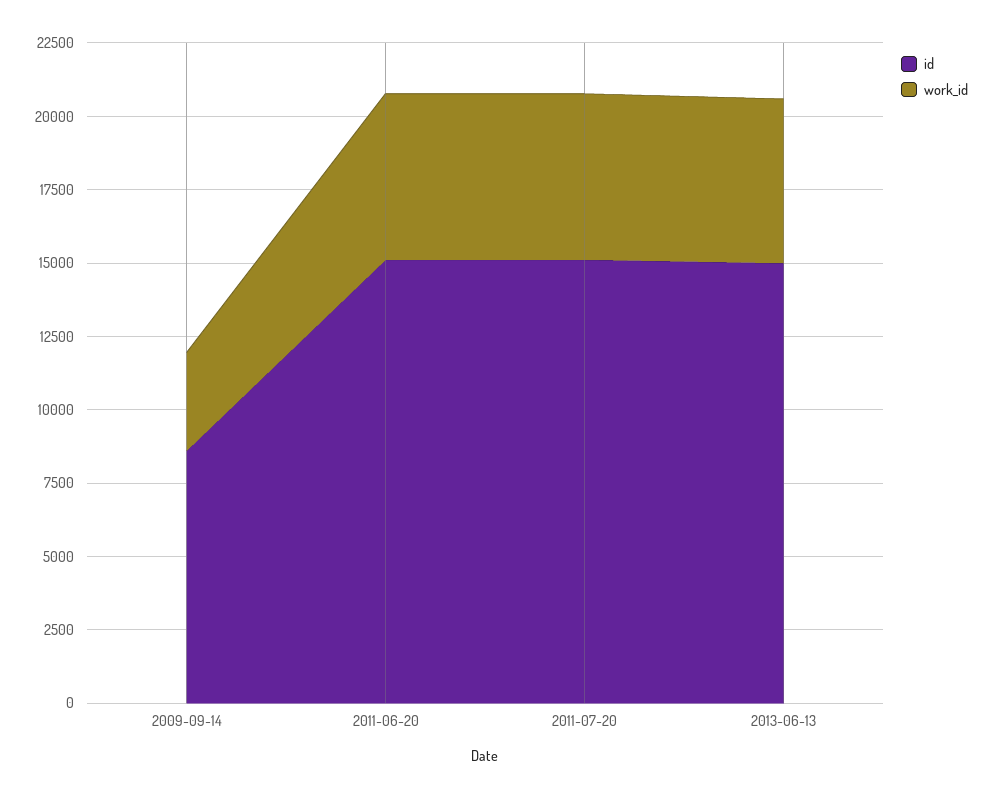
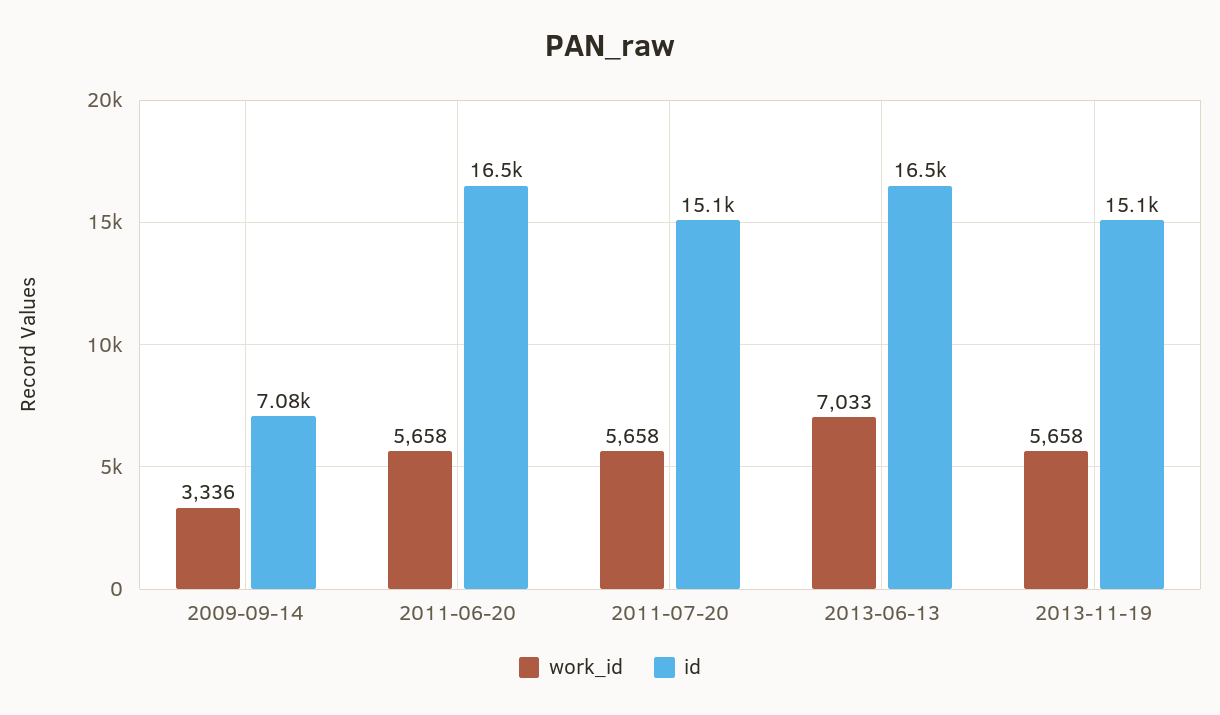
id, 2009-09-14: 8500 -> 7080
id, 2011-06-20: 15000 -> 16500
id, 2013-06-13: 15000 -> 16500
work_id, 2013-06-13: 5500 -> 7033
work_id, 2013-11-19: none -> 5658
id, 2013-11-19: none -> 15100

